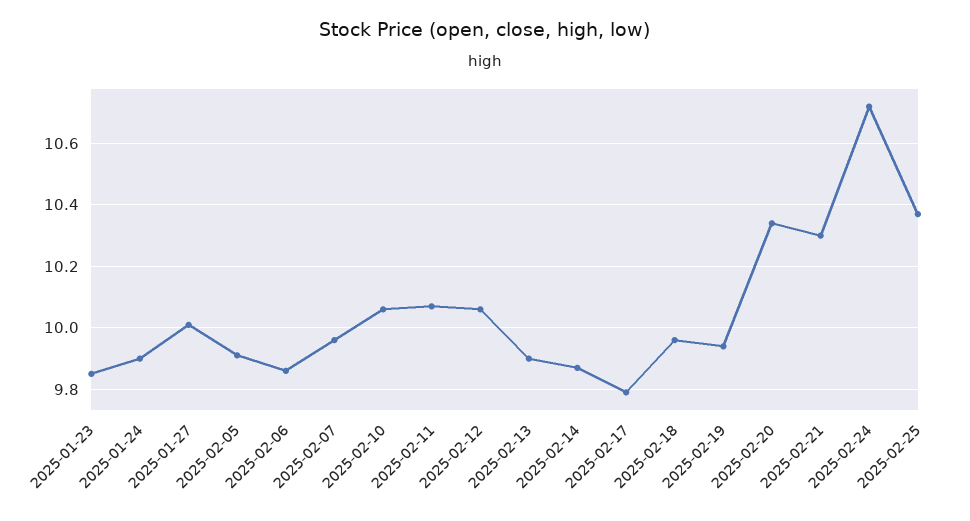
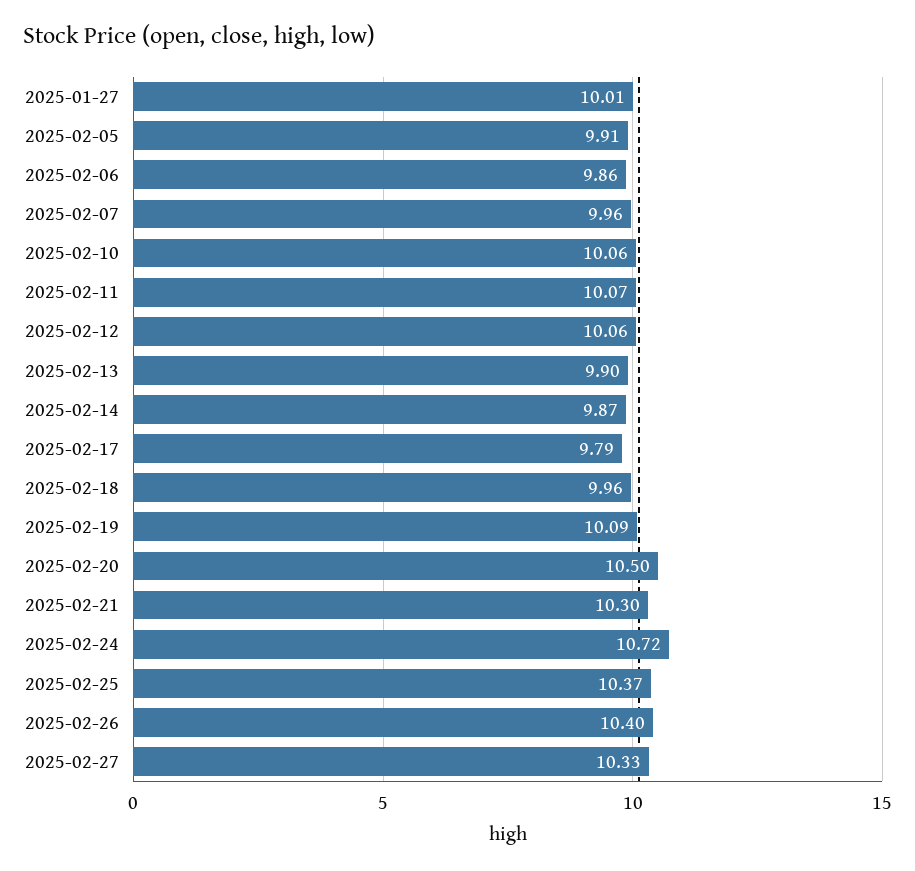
2025-01-23: 9.85 -> none
2025-01-24: 9.9 -> none
2025-02-19: 9.95 -> 10.09
2025-02-20: 10.35 -> 10.5
2025-02-26: none -> 10.4
2025-02-27: none -> 10.33

